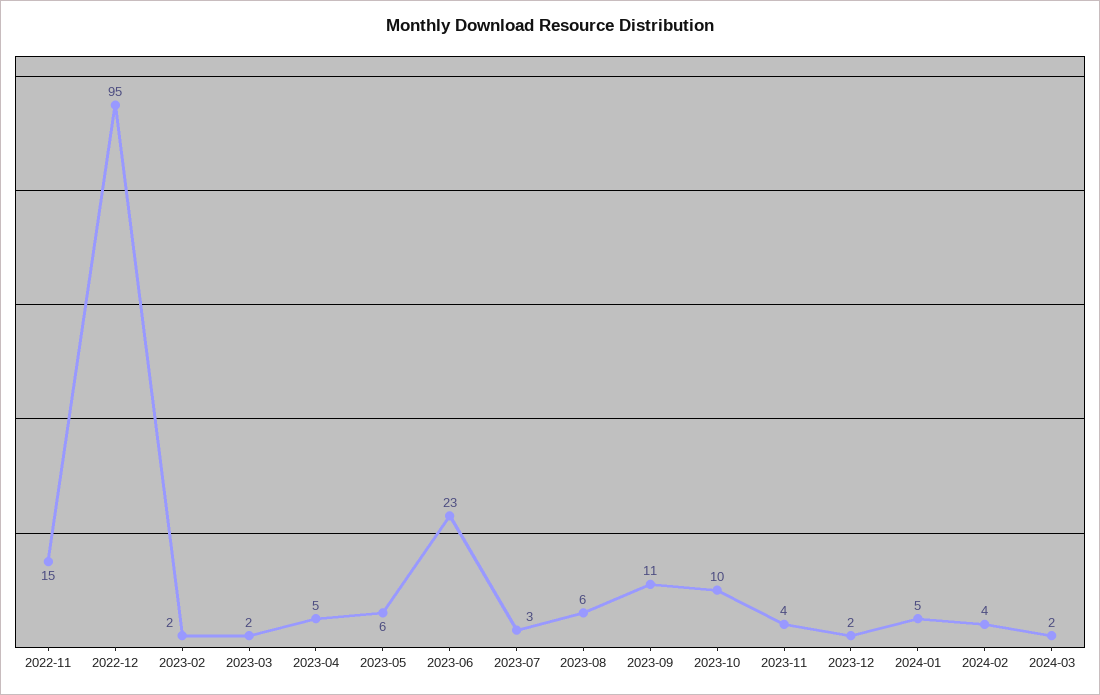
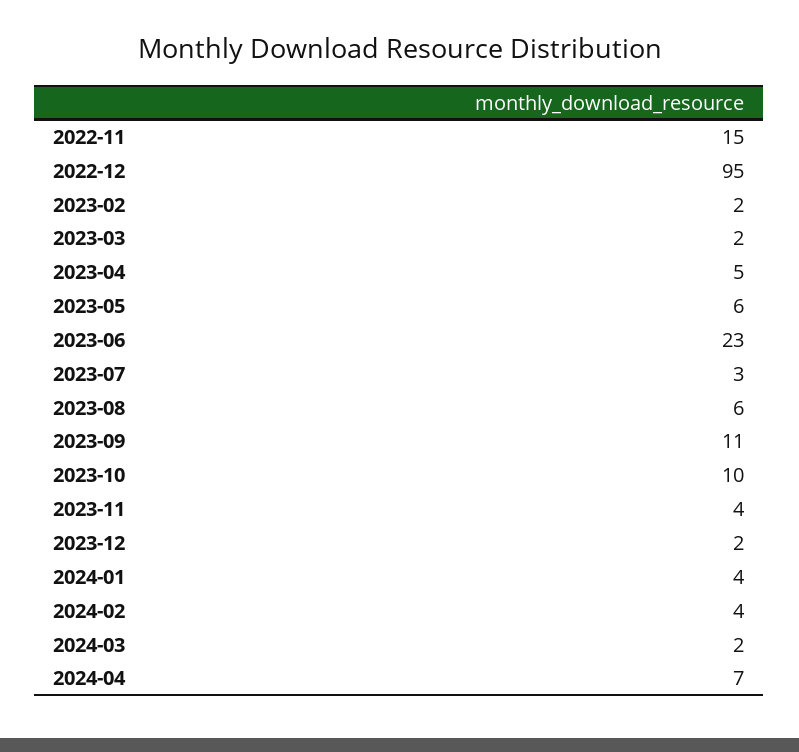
2024-01: 5 -> 4
2024-04: none -> 7

